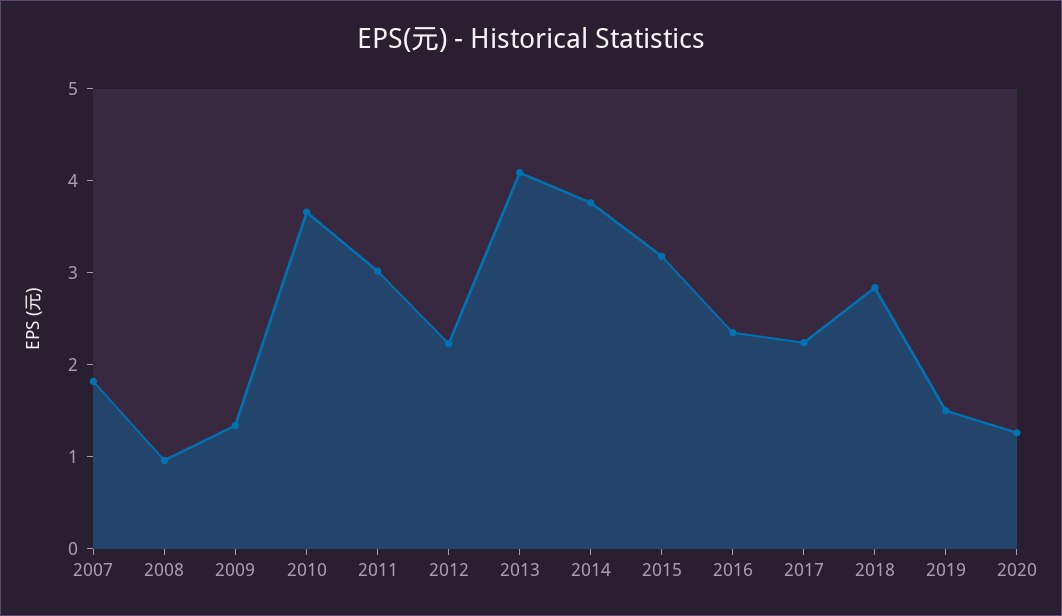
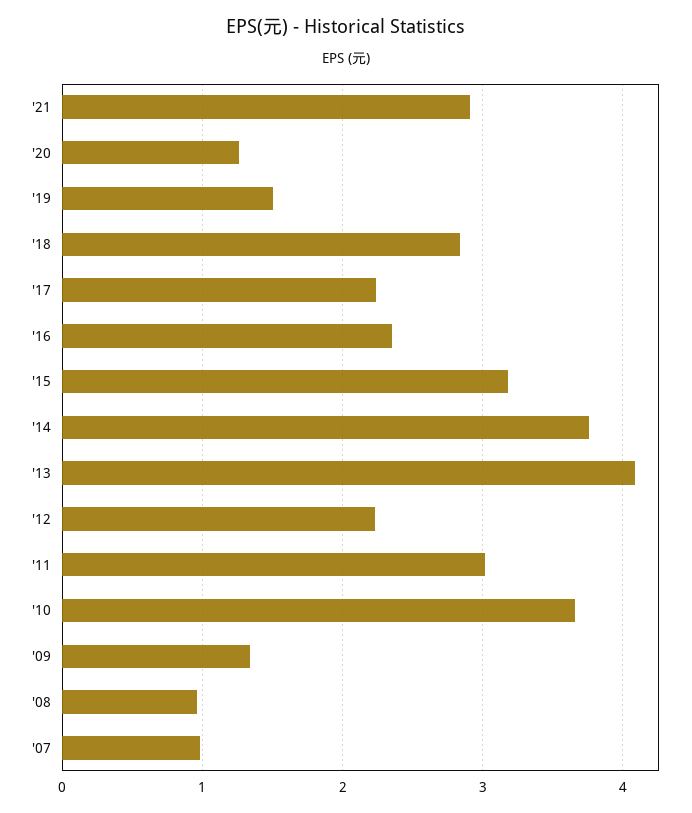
2007: 1.8 -> 1
'21: none -> 2.9

